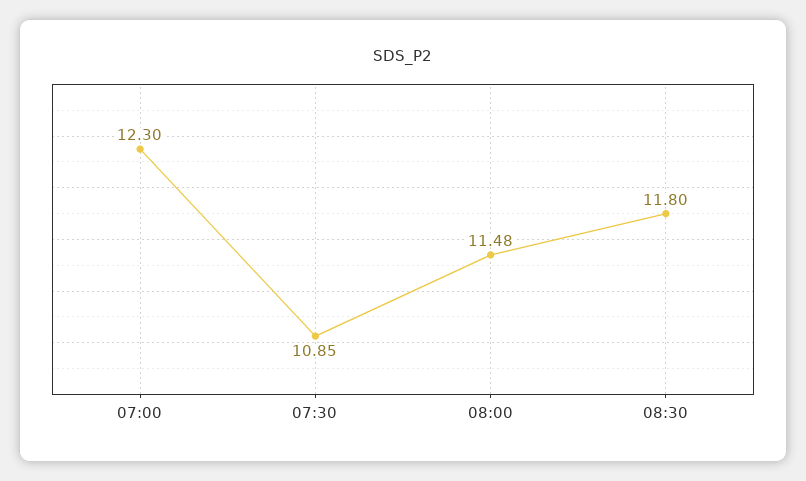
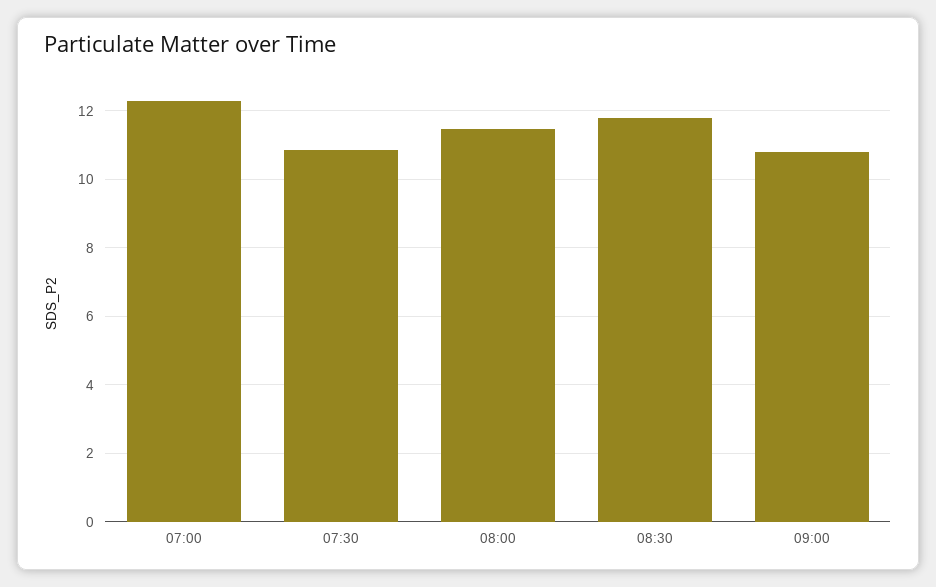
09:00: none -> 10.8

